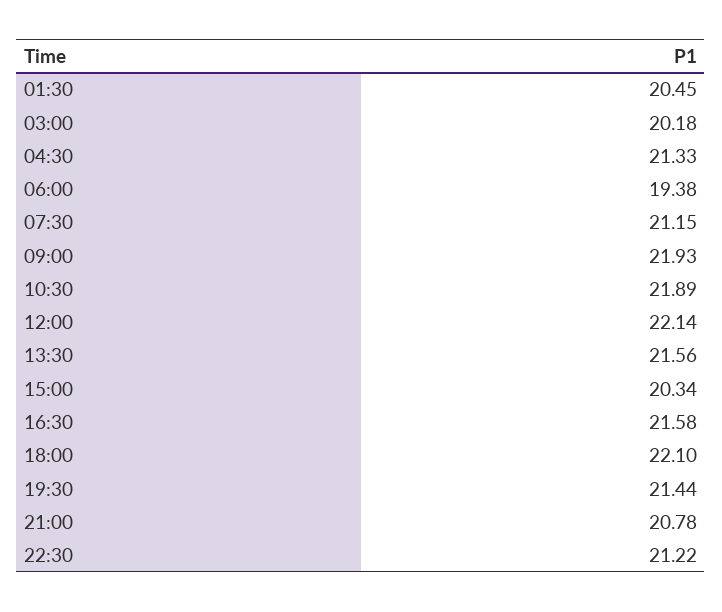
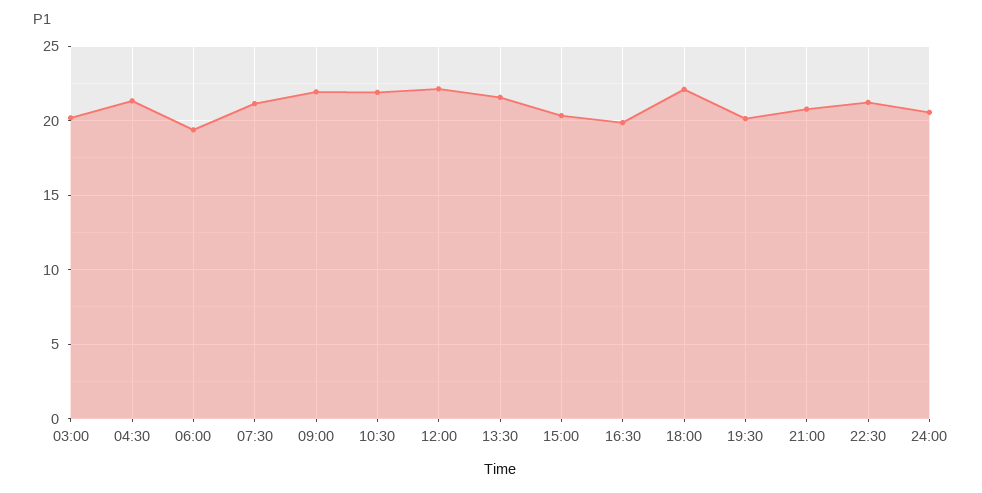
01:30: 20.45 -> none
16:30: 21.58 -> 20
19:30: 21.44 -> 20
24:00: none -> 20.5

